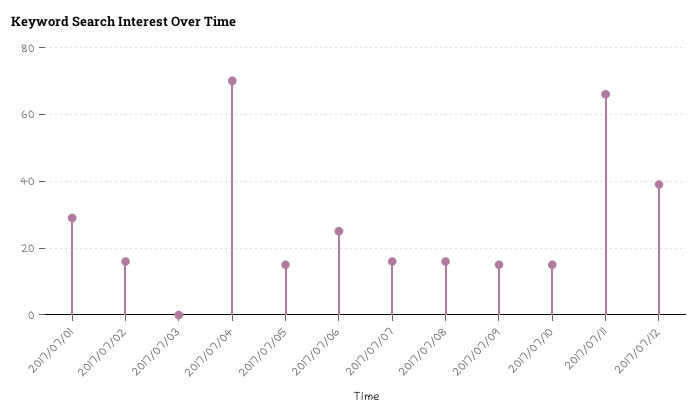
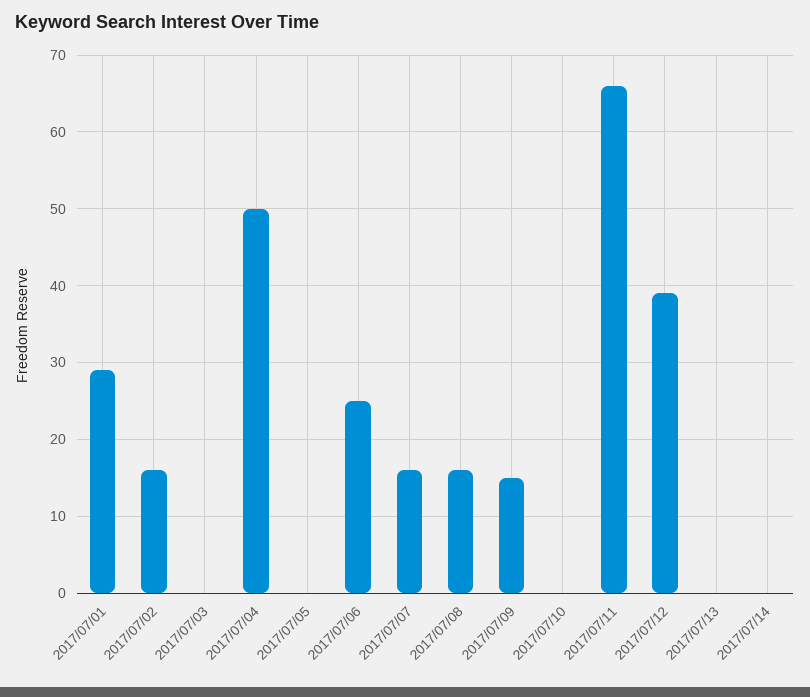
2017/07/04: 70 -> 50
2017/07/05: 15 -> 0
2017/07/10: 15 -> 0
2017/07/13: none -> 0
2017/07/14: none -> 0

